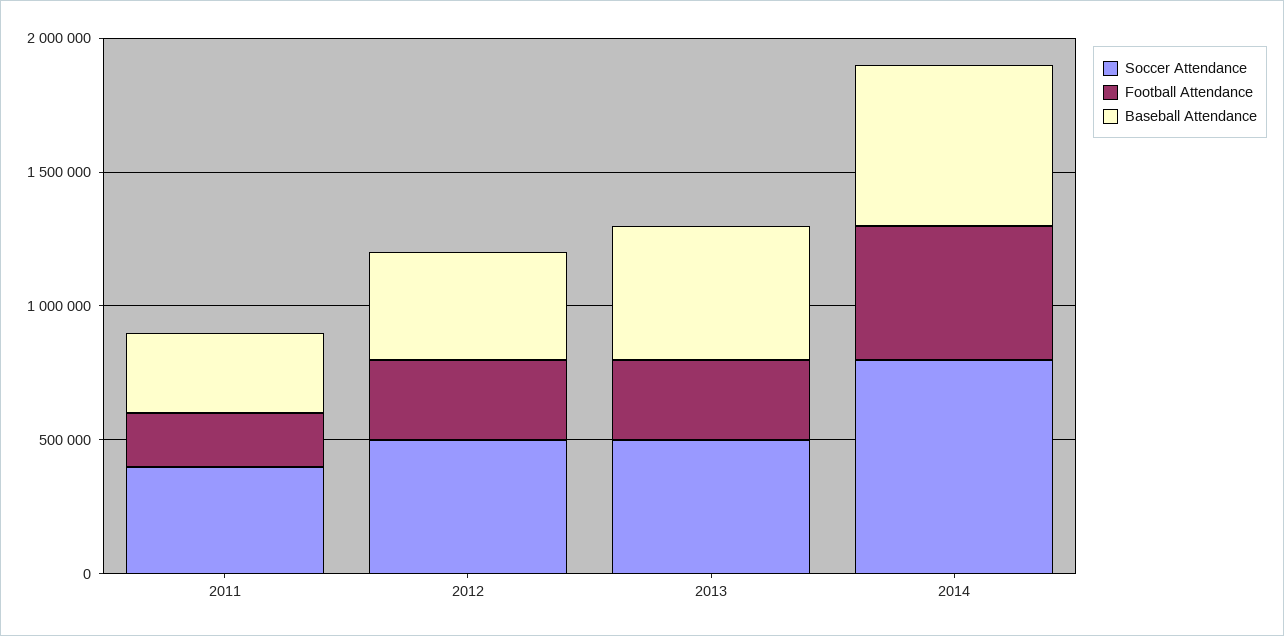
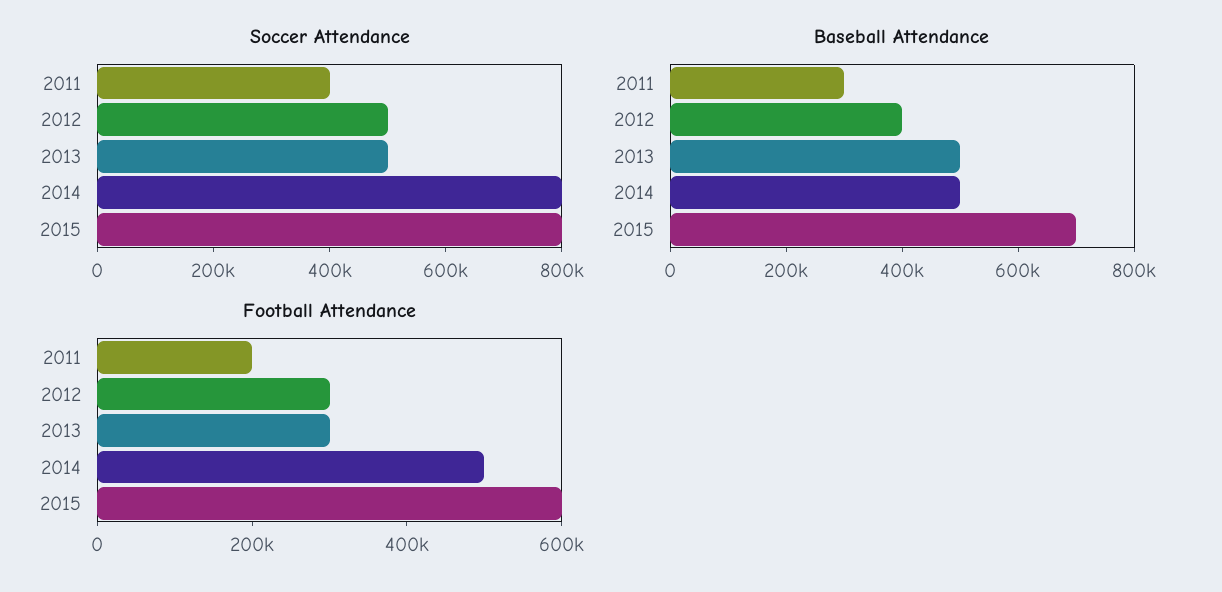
Baseball Attendance, 2014: 600000 -> 500000
Soccer Attendance, 2015: none -> 800000
Baseball Attendance, 2015: none -> 700000
Football Attendance, 2015: none -> 600000

